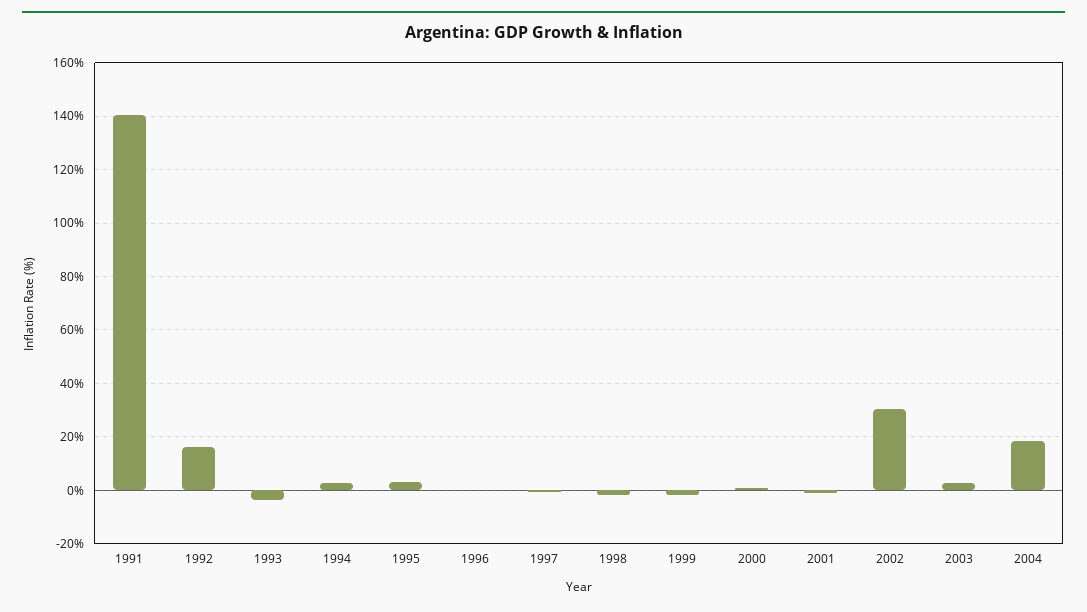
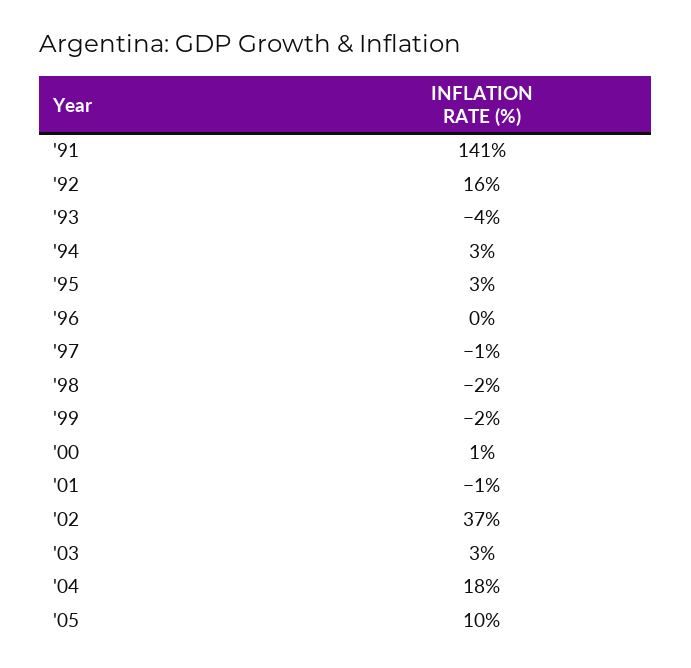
2002: 30 -> 37
'05: none -> 10

